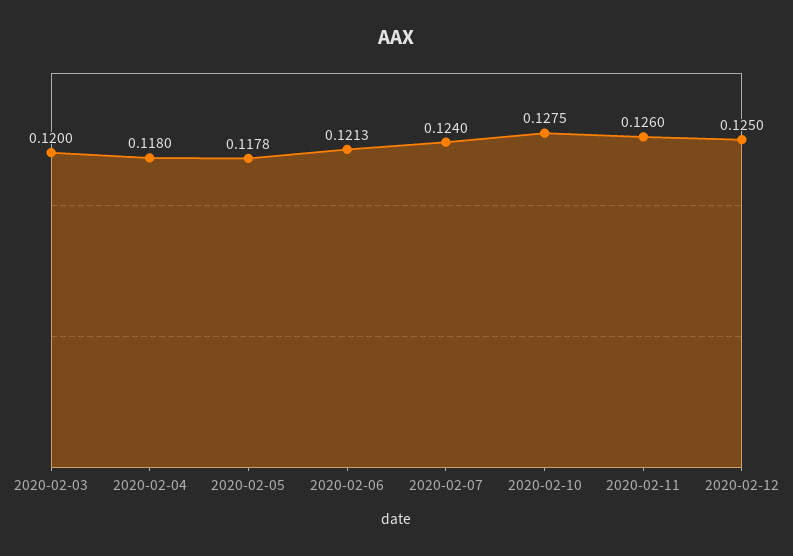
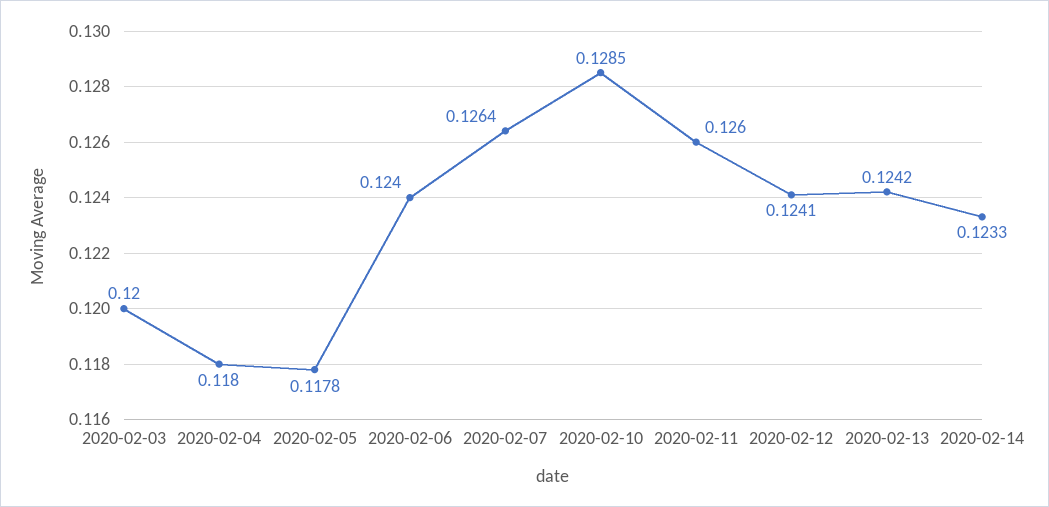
2020-02-06: 0.1213 -> 0.124
2020-02-07: 0.124 -> 0.1264
2020-02-10: 0.1275 -> 0.1285
2020-02-12: 0.125 -> 0.1241
2020-02-13: none -> 0.1242
2020-02-14: none -> 0.1233

